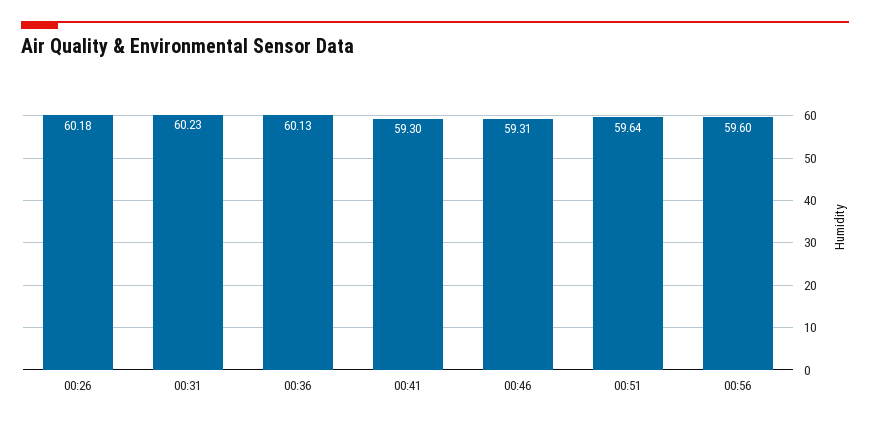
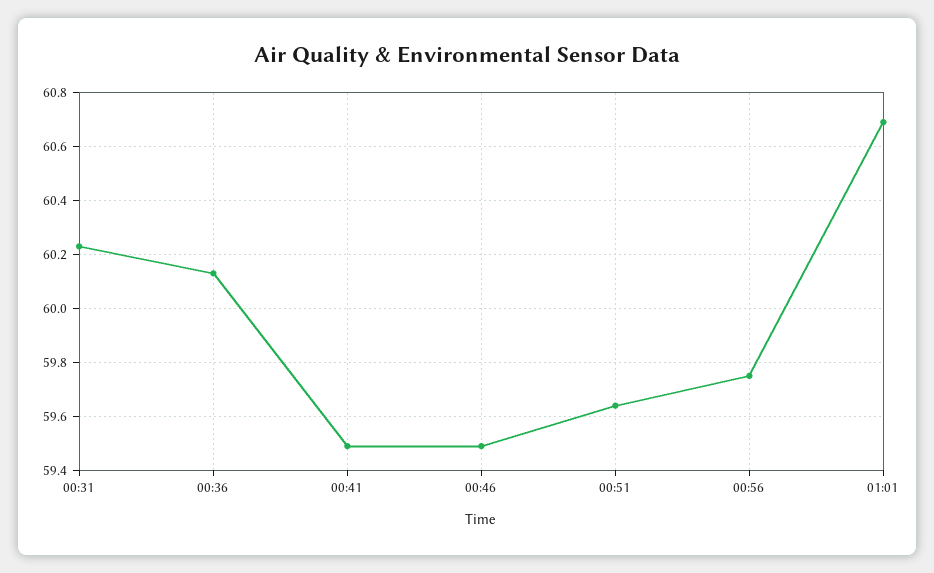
00:26: 60.18 -> none
00:41: 59.3 -> 59.5
00:46: 59.31 -> 59.5
00:56: 59.6 -> 59.75
01:01: none -> 60.7

